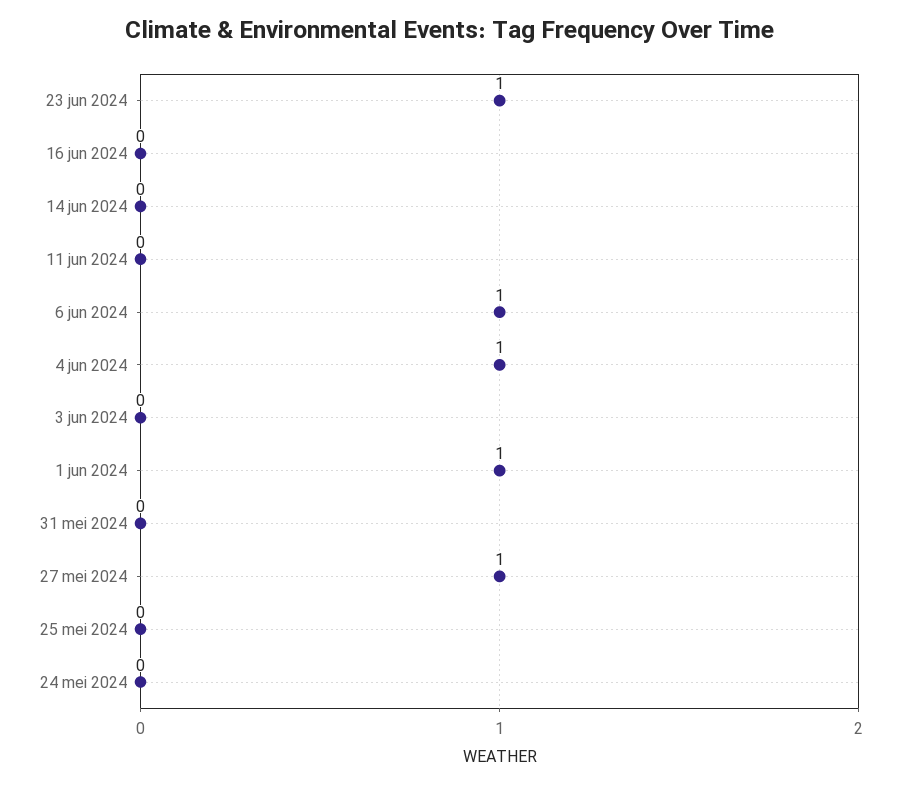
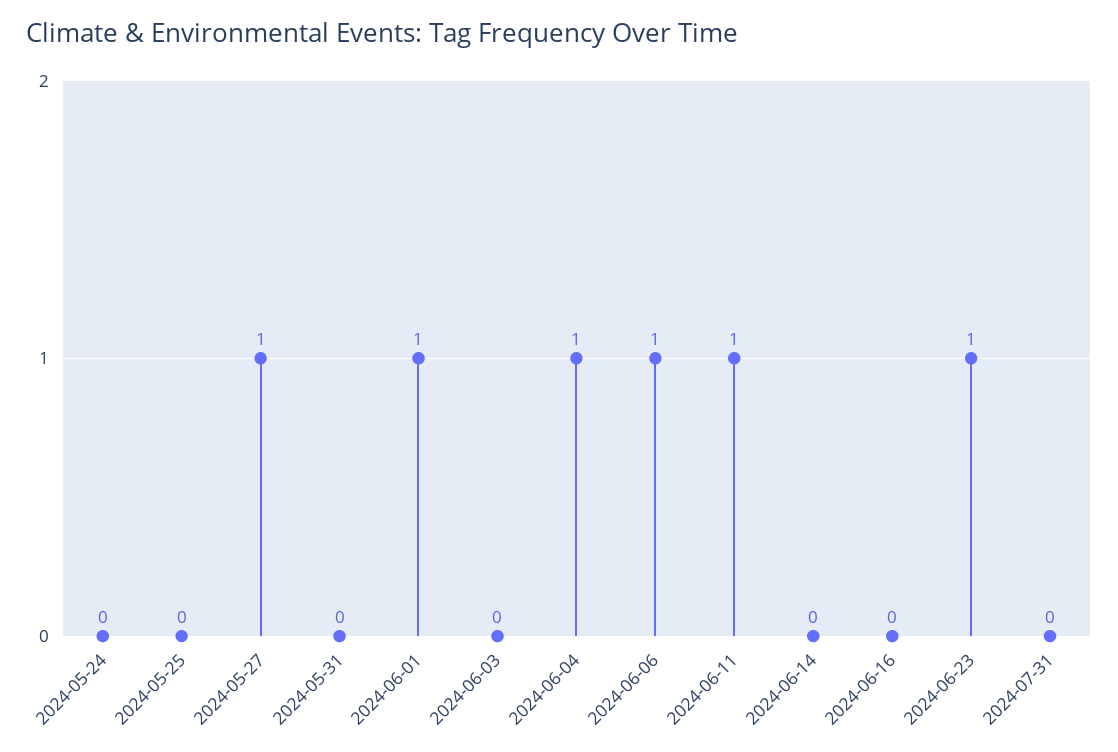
11 jun 2024: 0 -> 1
2024-07-31: none -> 0

